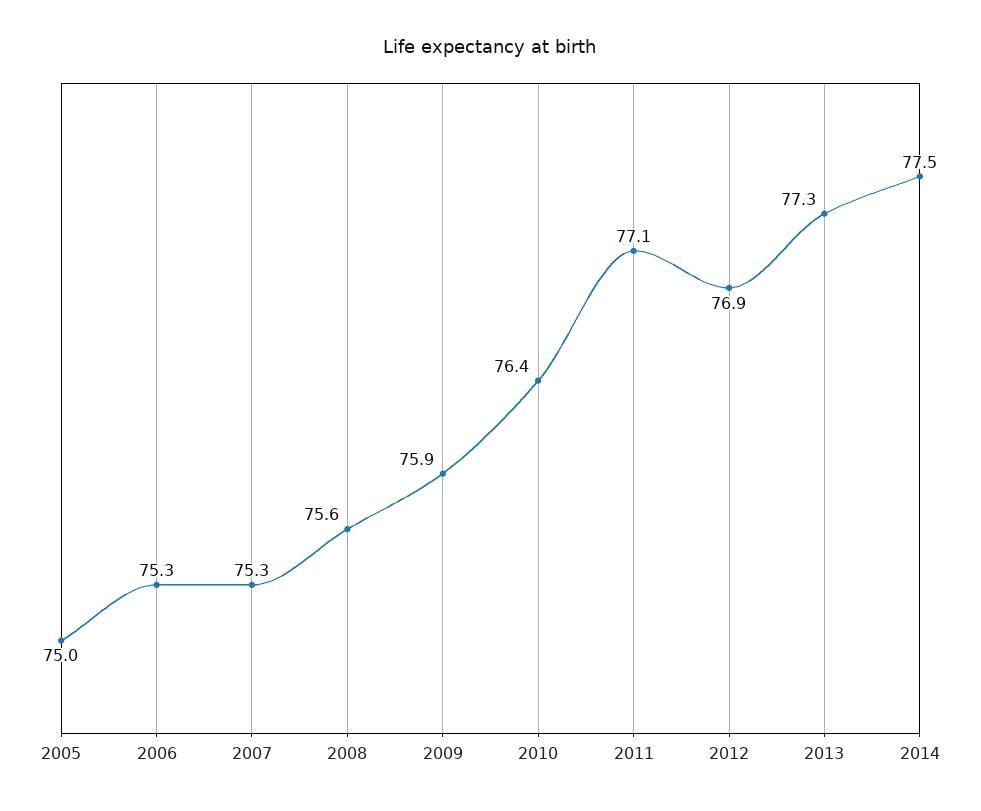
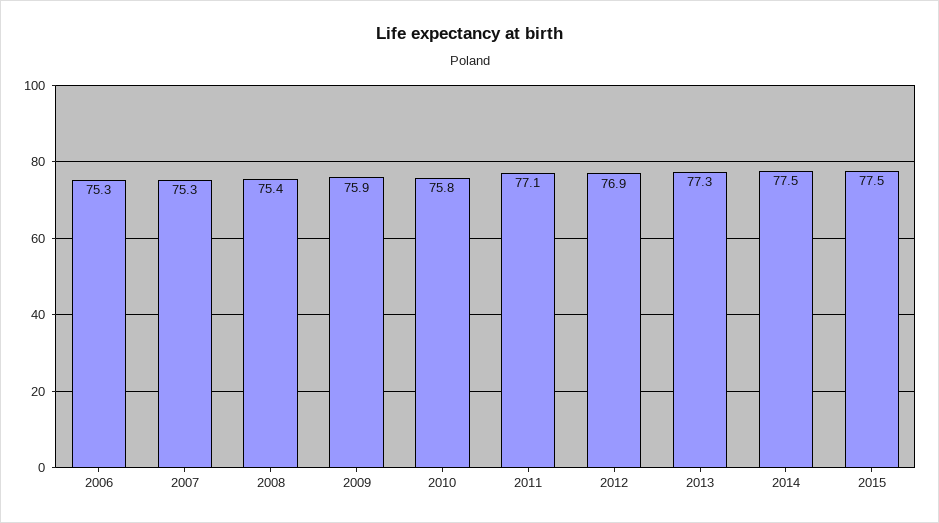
2005: 75 -> none
2008: 75.6 -> 75.4
2010: 76.4 -> 75.8
2015: none -> 77.5

